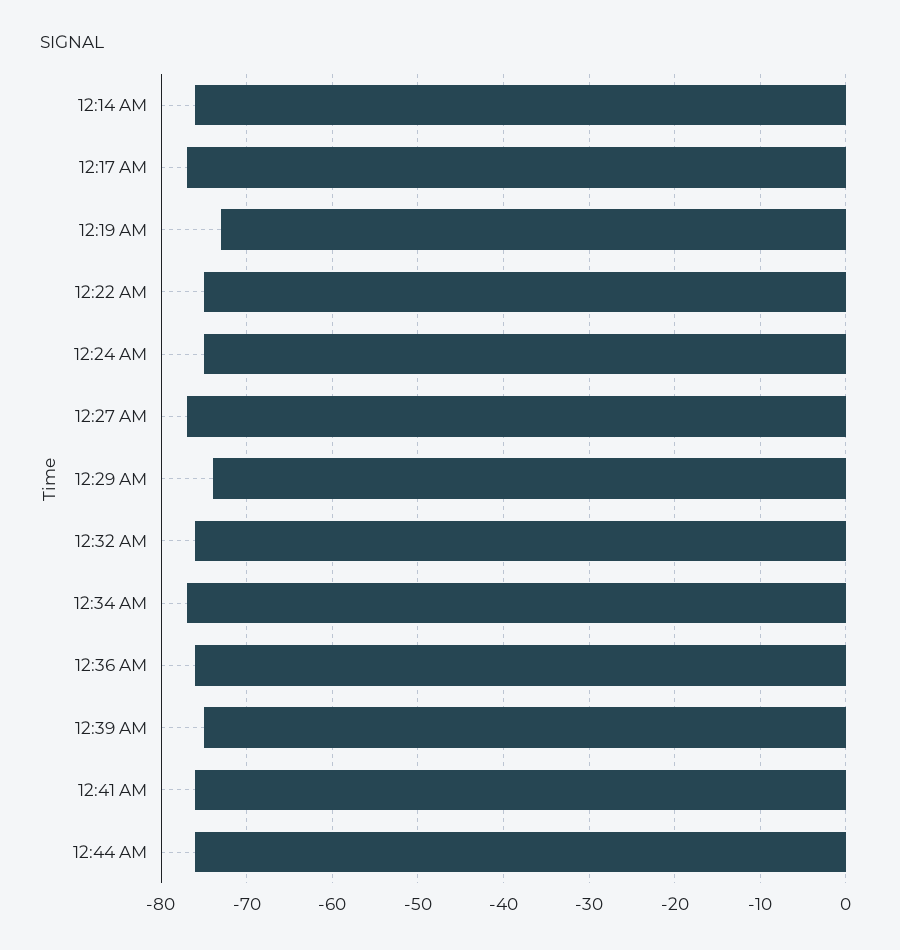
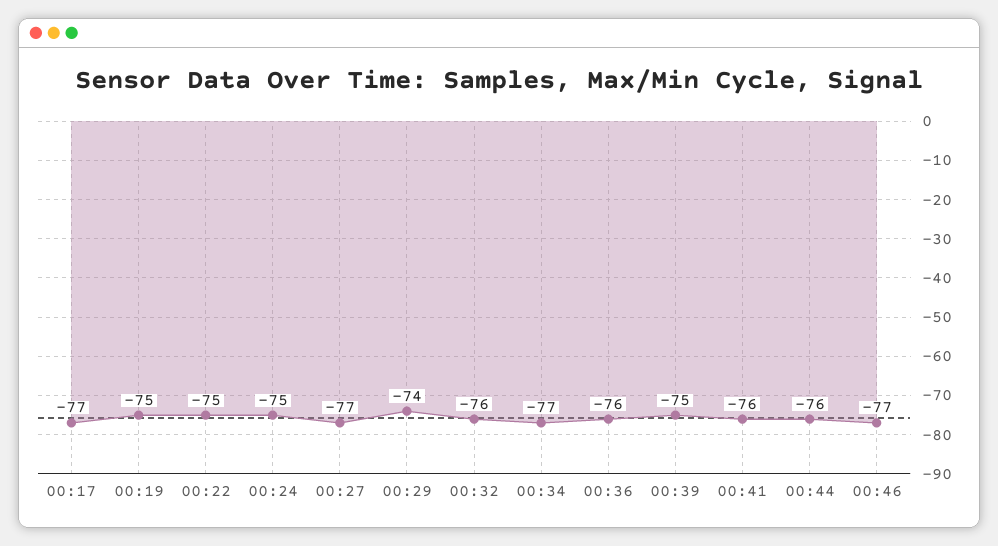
12:14 AM: -76 -> none
12:19 AM: -73 -> -75
00:46: none -> -77

